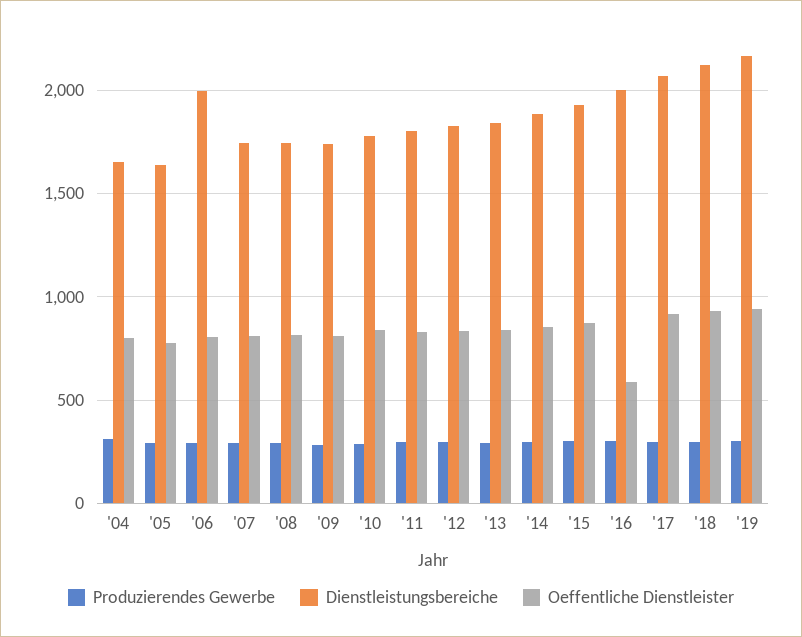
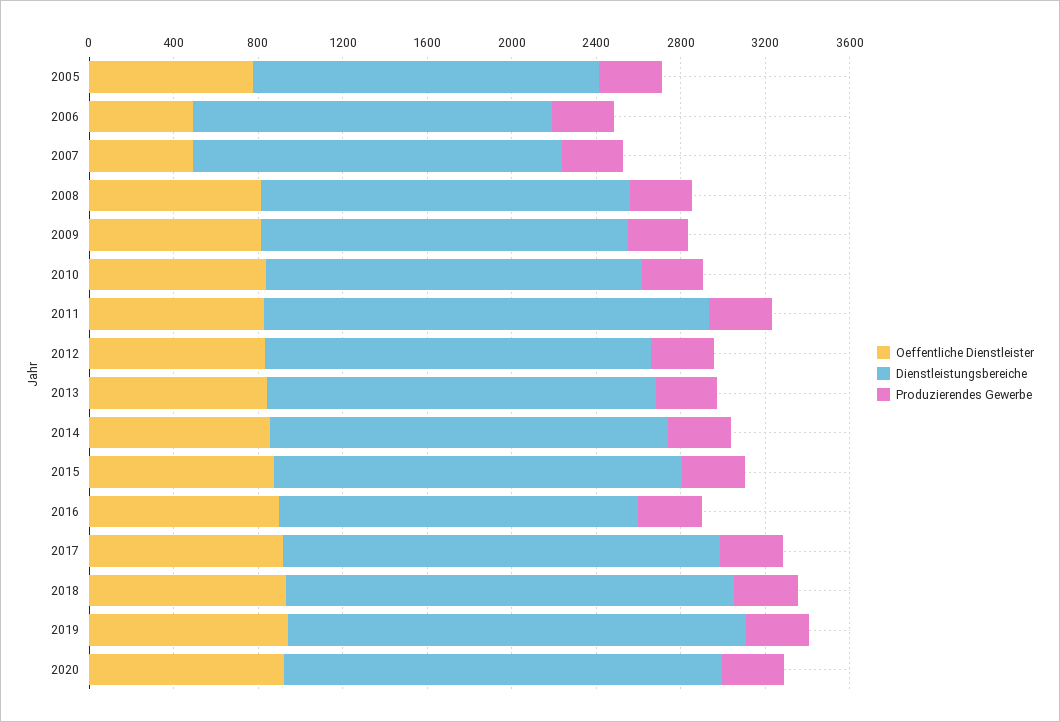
Produzierendes Gewerbe, '04: 300 -> none
Dienstleistungsbereiche, '04: 1650 -> none
Oeffentliche Dienstleister, '04: 800 -> none
Dienstleistungsbereiche, '06: 2000 -> 1700
Oeffentliche Dienstleister, '06: 800 -> 500
Oeffentliche Dienstleister, '07: 800 -> 500
Dienstleistungsbereiche, '11: 1800 -> 2100
Dienstleistungsbereiche, '16: 2000 -> 1700
Oeffentliche Dienstleister, '16: 600 -> 900
Oeffentliche Dienstleister, 2020: none -> 900
Dienstleistungsbereiche, 2020: none -> 2100
Produzierendes Gewerbe, 2020: none -> 300

